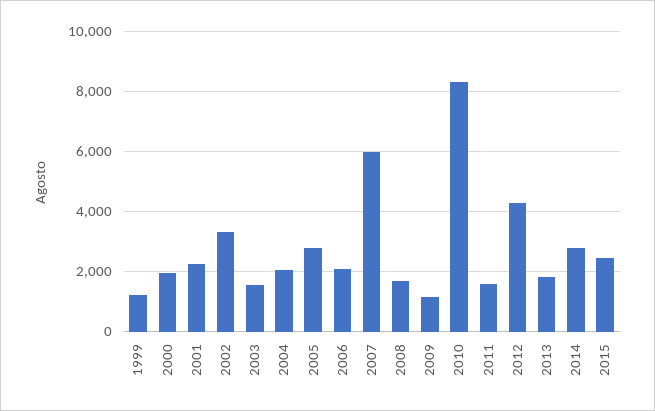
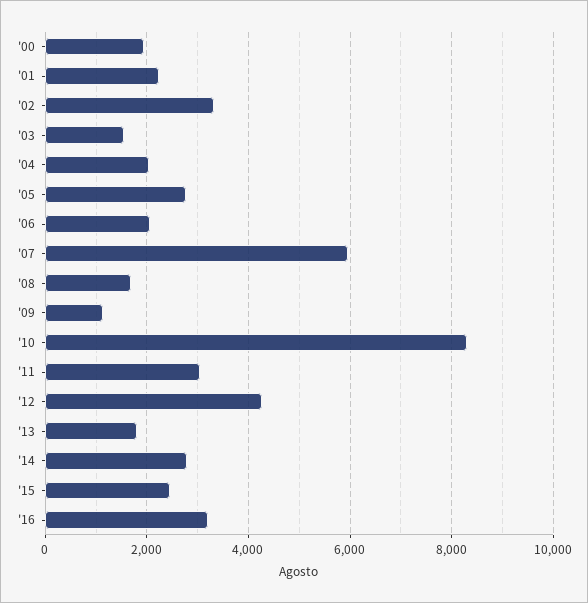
1999: 1200 -> none
2011: 1600 -> 3000
'16: none -> 3200

